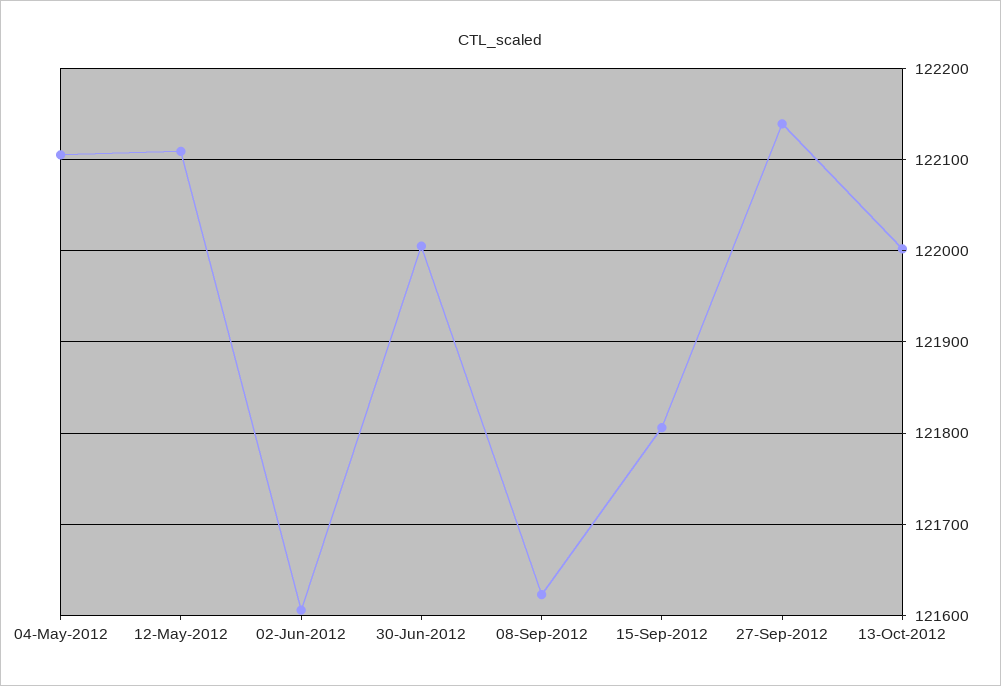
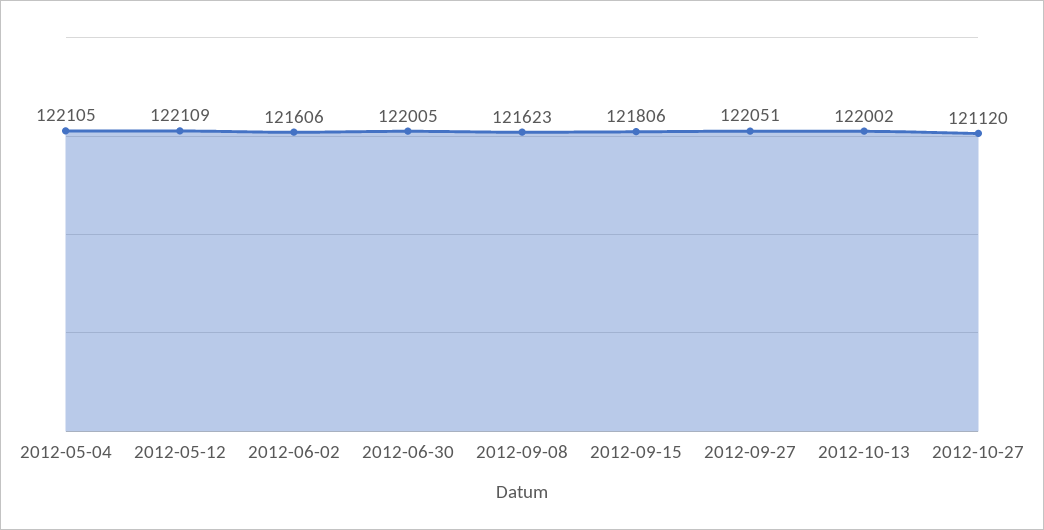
27-Sep-2012: 122140 -> 122051
2012-10-27: none -> 121120

